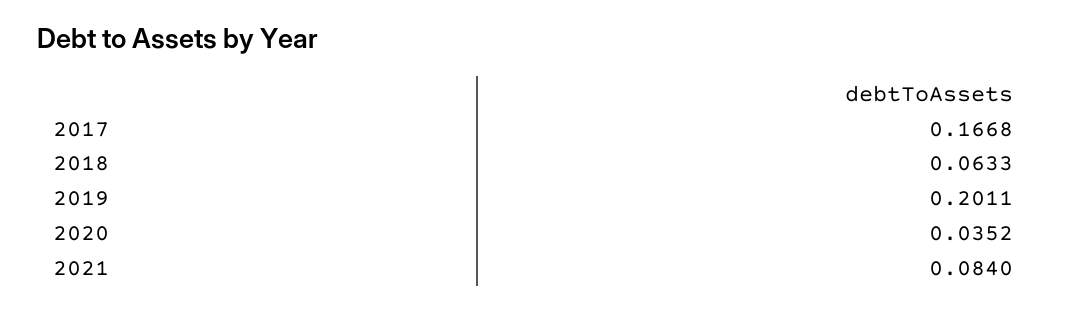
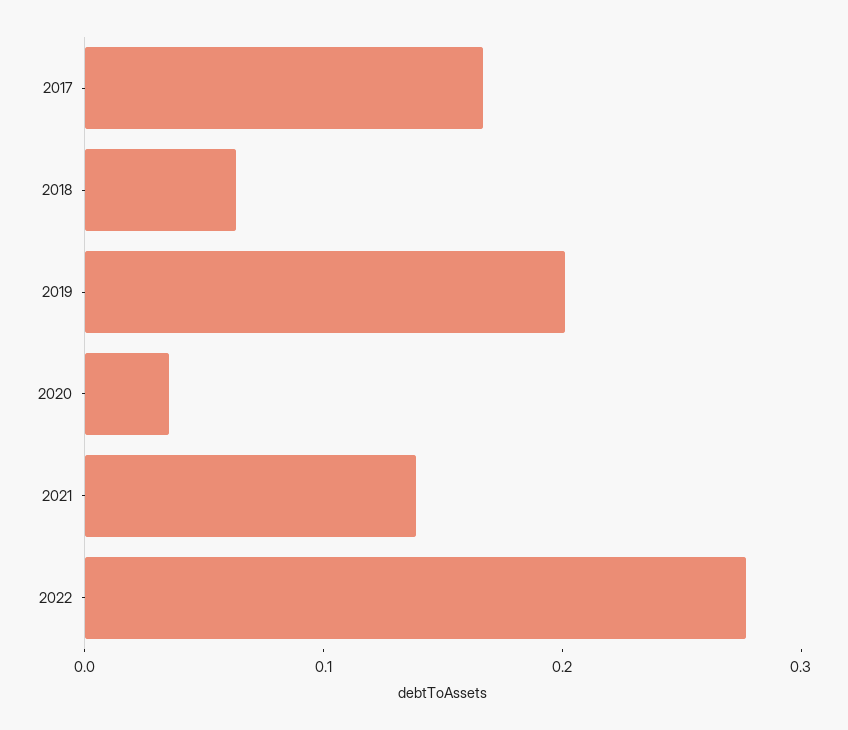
2021: 0.084 -> 0.14
2022: none -> 0.28

